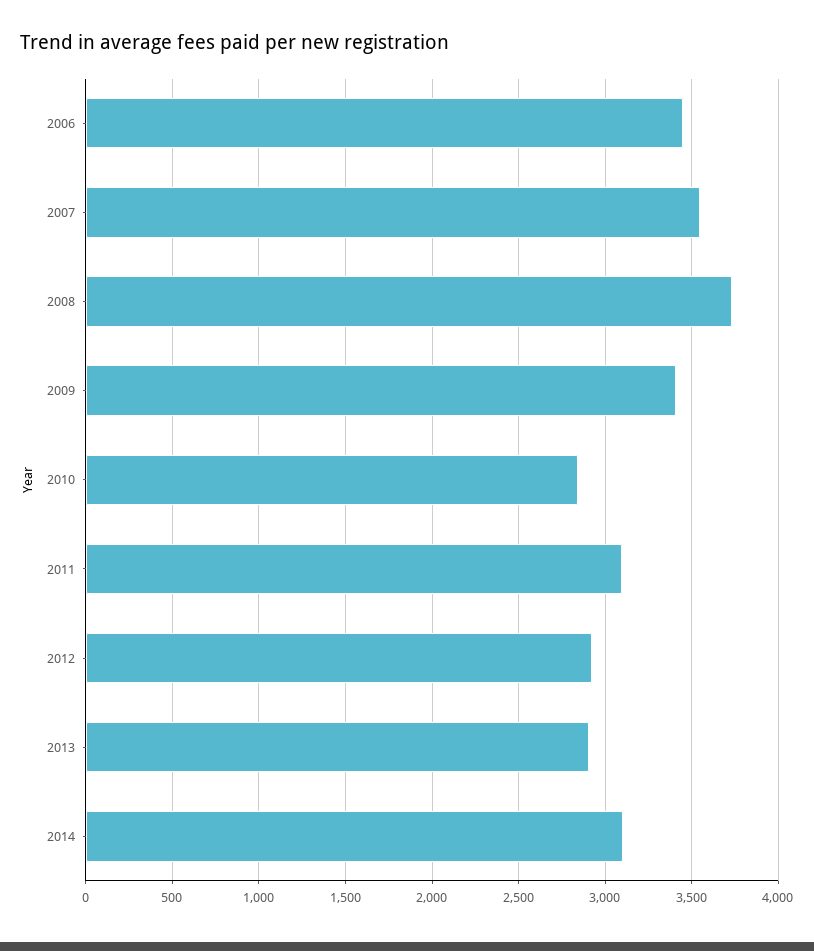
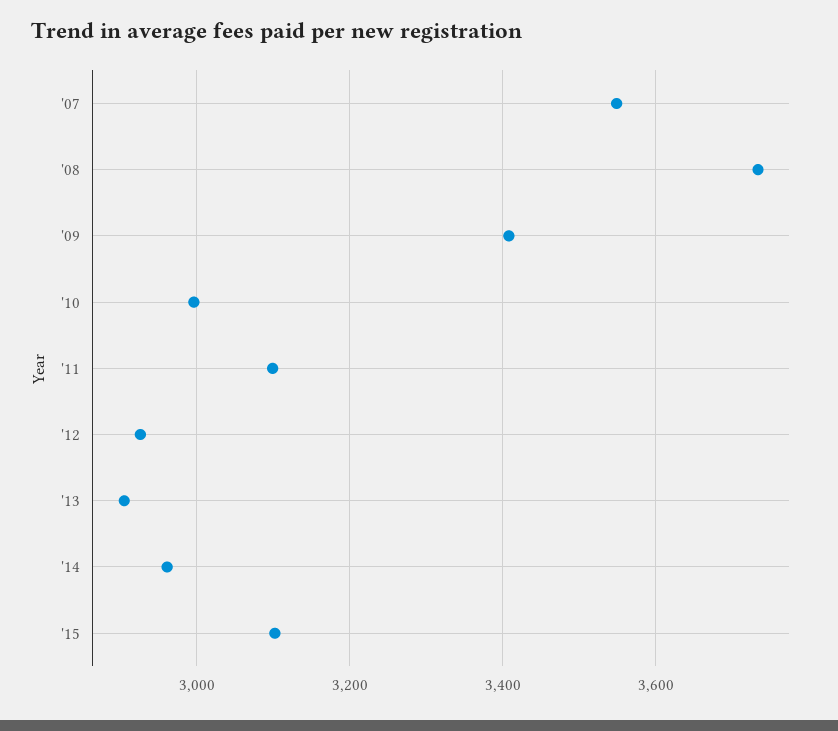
2006: 3450 -> none
2010: 2850 -> 3000
2014: 3100 -> 2960
'15: none -> 3100

